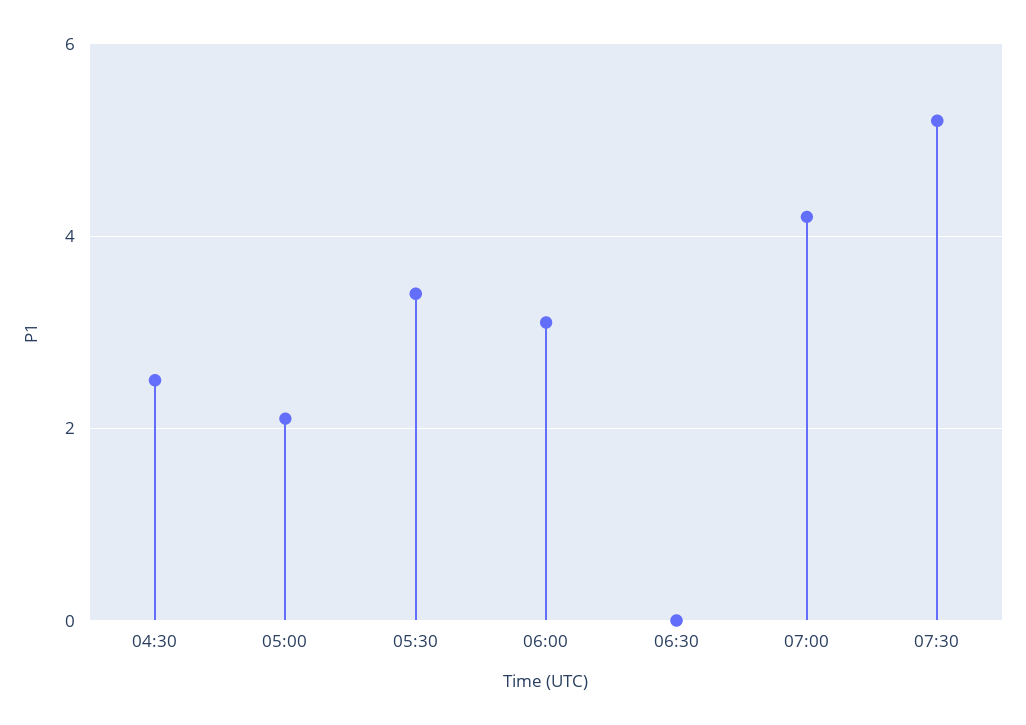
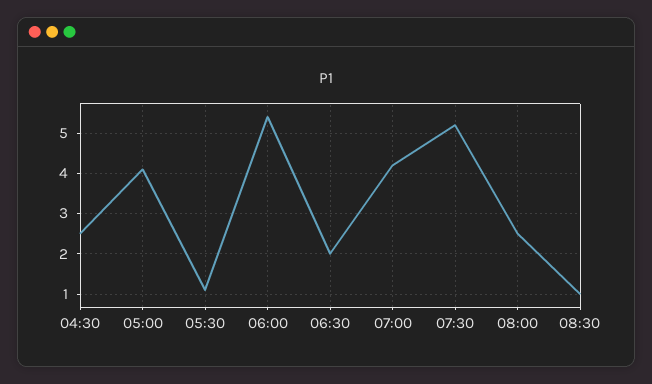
05:00: 2 -> 4
05:30: 3.5 -> 1
06:00: 3 -> 5.5
06:30: 0 -> 2
08:00: none -> 2.5
08:30: none -> 1

